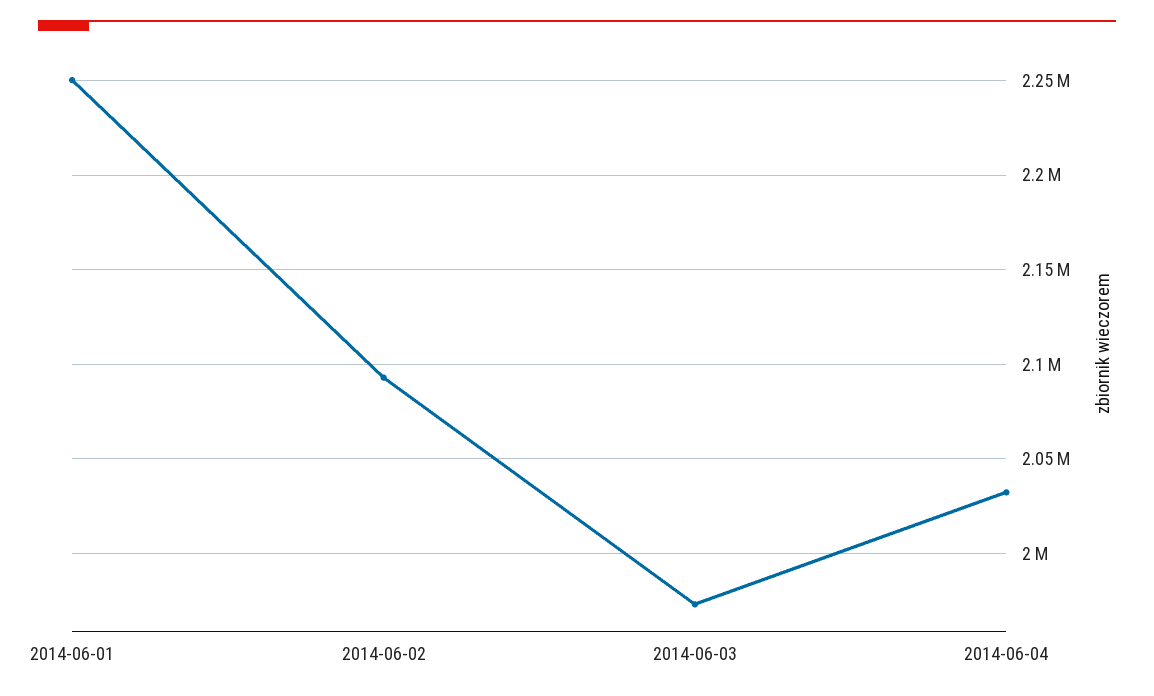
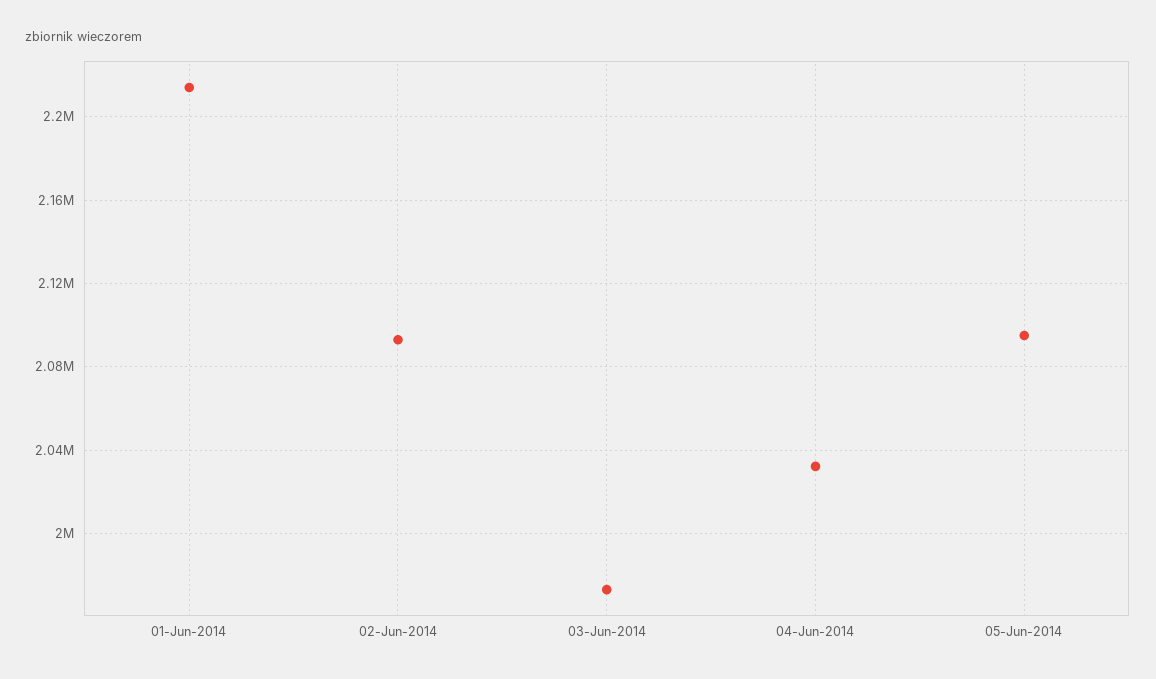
2014-06-01: 2250000 -> 2215000
05-Jun-2014: none -> 2095000

